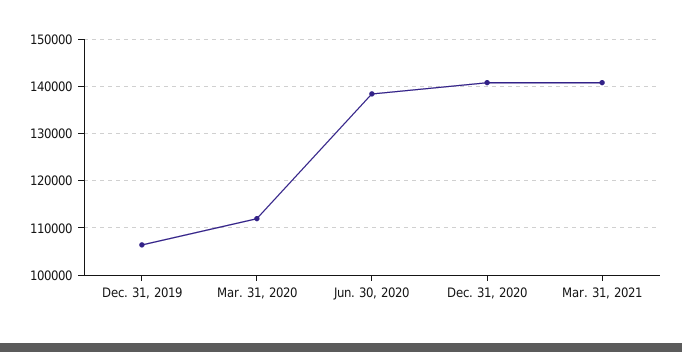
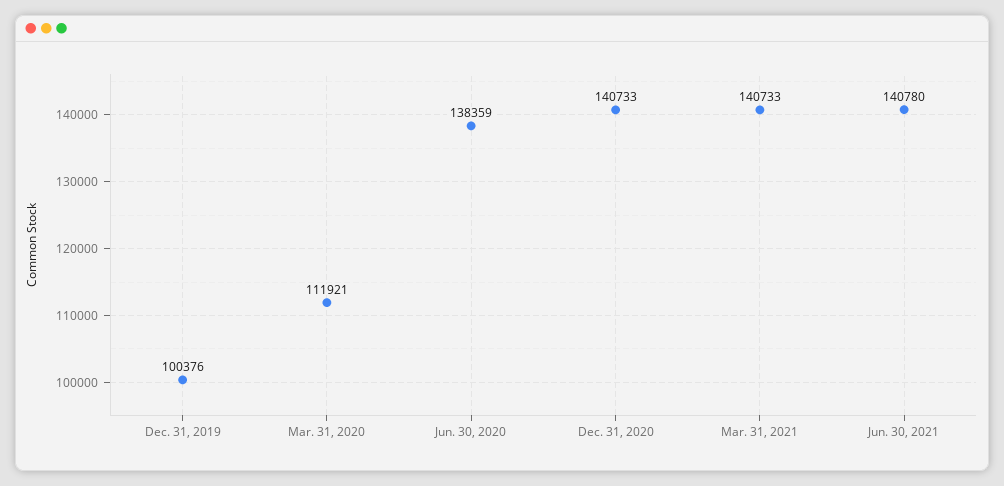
Dec. 31, 2019: 106000 -> 100376
Jun. 30, 2021: none -> 140780

